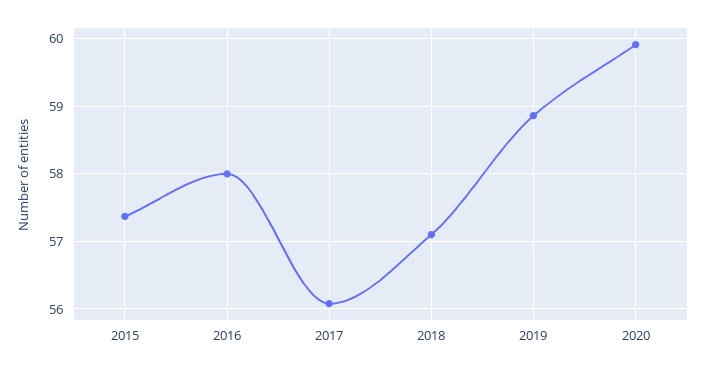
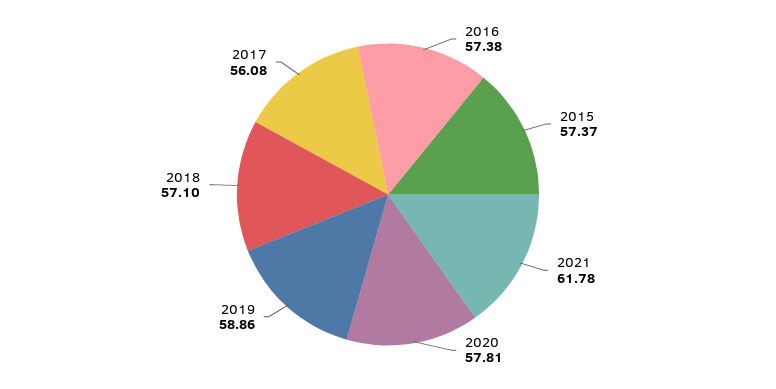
2016: 58 -> 57.38
2020: 59.9 -> 57.81
2021: none -> 61.78

